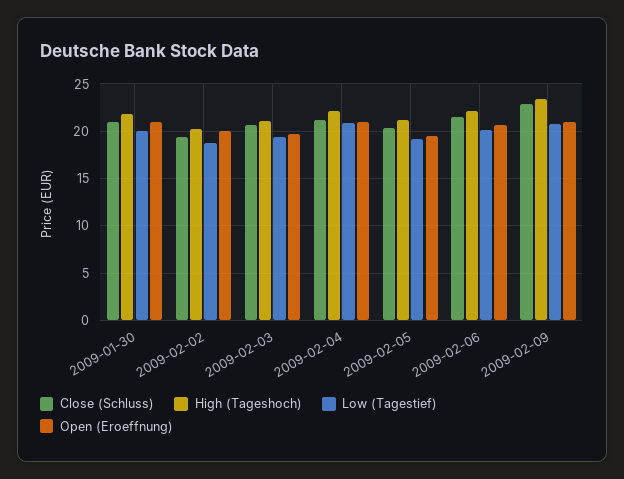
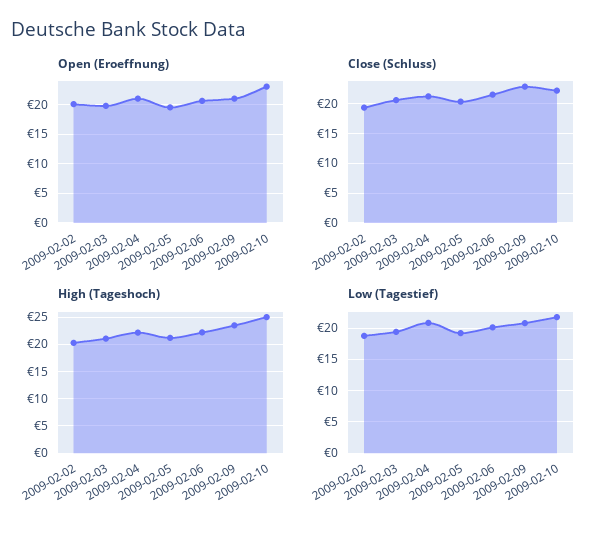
Close (Schluss), 2009-01-30: 21 -> none
High (Tageshoch), 2009-01-30: 22 -> none
Low (Tagestief), 2009-01-30: 20 -> none
Open (Eroeffnung), 2009-01-30: 21 -> none
Open (Eroeffnung), 2009-02-10: none -> 22.5
Close (Schluss), 2009-02-10: none -> 22.5
High (Tageshoch), 2009-02-10: none -> 25
Low (Tagestief), 2009-02-10: none -> 22

